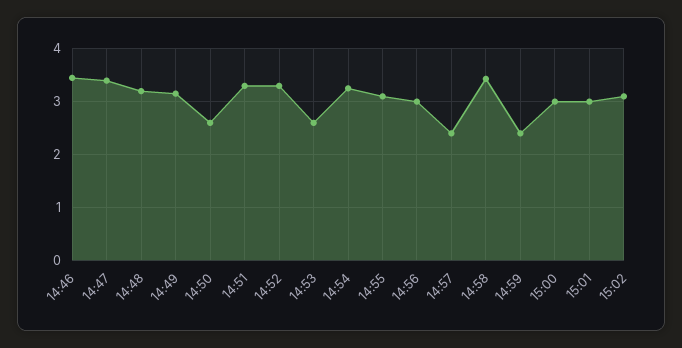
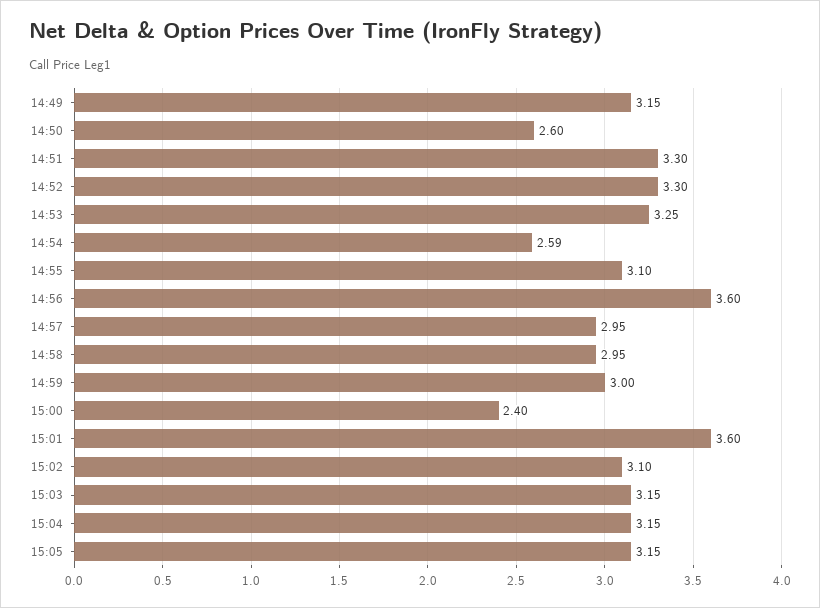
14:46: 3.4 -> none
14:47: 3.4 -> none
14:48: 3.2 -> none
14:53: 2.6 -> 3.25
14:54: 3.2 -> 2.59
14:56: 3 -> 3.6
14:57: 2.4 -> 2.95
14:58: 3.4 -> 2.95
14:59: 2.4 -> 3
15:00: 3 -> 2.4
15:01: 3 -> 3.6
15:03: none -> 3.15
15:04: none -> 3.15
15:05: none -> 3.15

